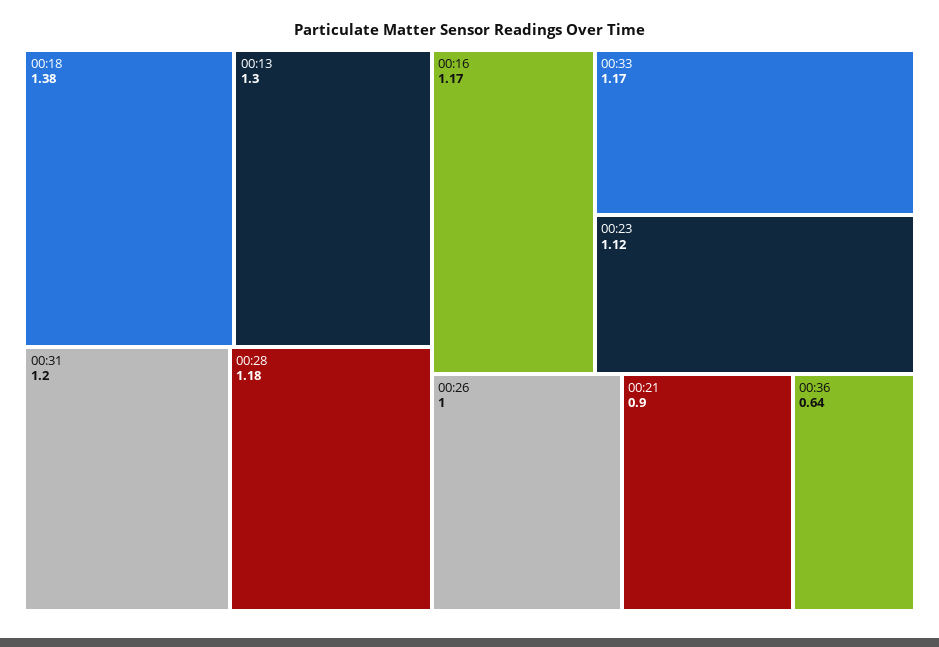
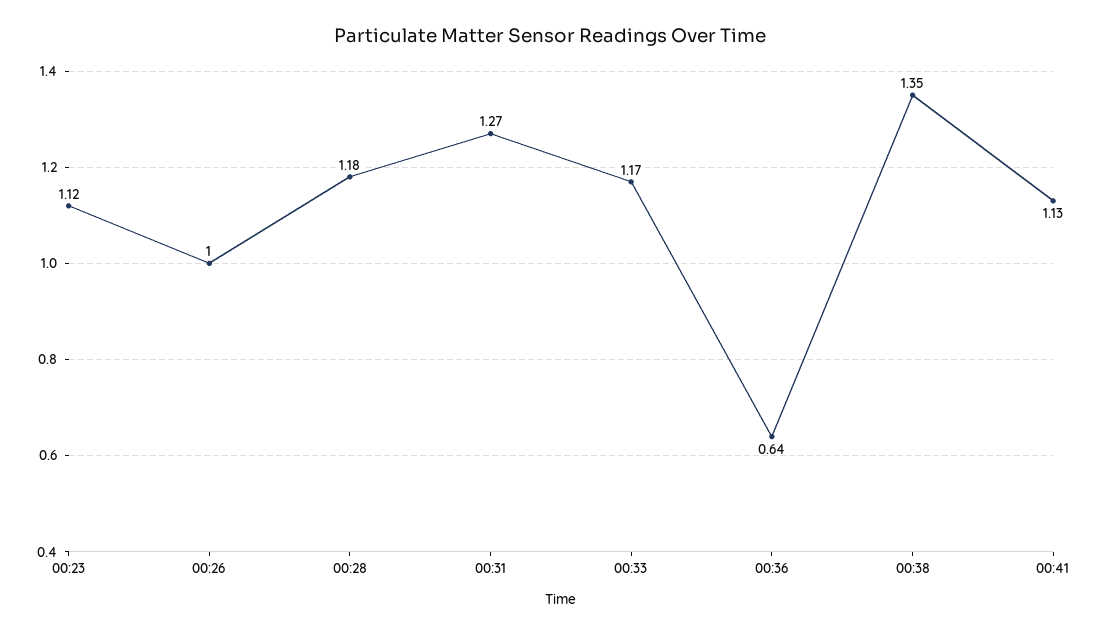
00:18: 1.38 -> none
00:13: 1.3 -> none
00:31: 1.2 -> 1.27
00:16: 1.17 -> none
00:21: 0.9 -> none
00:38: none -> 1.35
00:41: none -> 1.13

